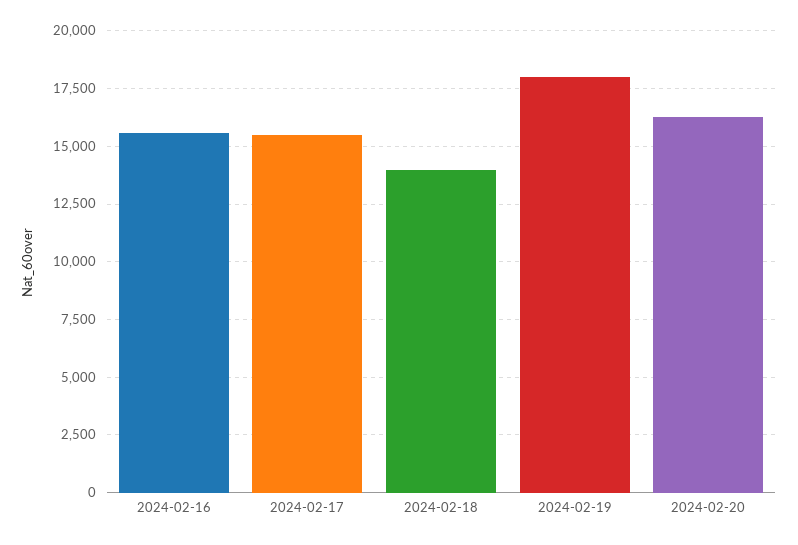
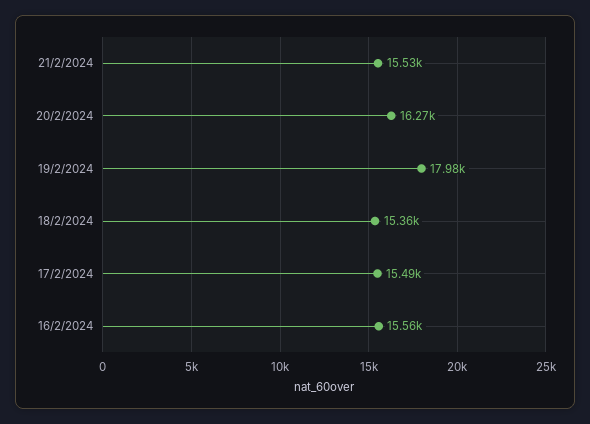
2024-02-18: 14000 -> 15360
21/2/2024: none -> 15530

